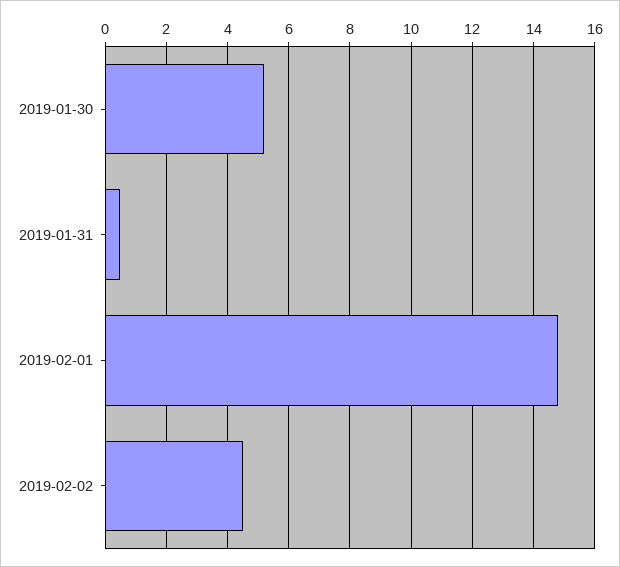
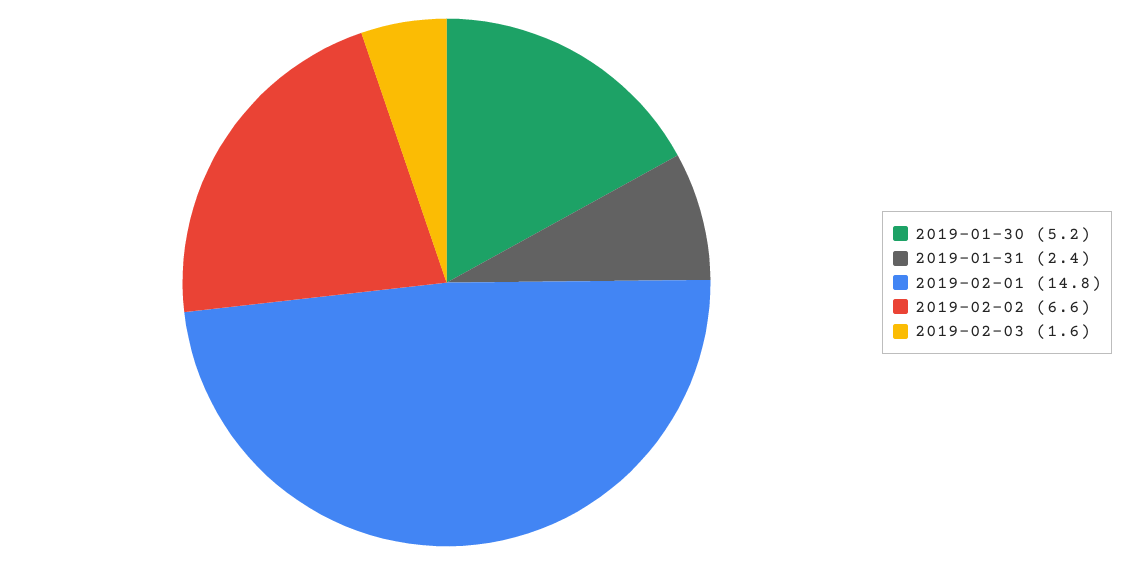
2019-01-31: 0.5 -> 2.4
2019-02-02: 4.5 -> 6.6
2019-02-03: none -> 1.6

